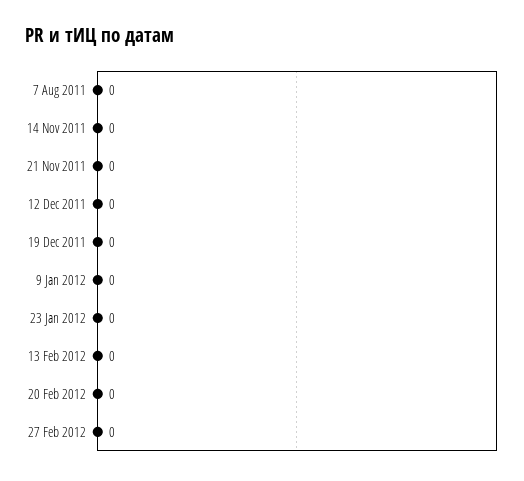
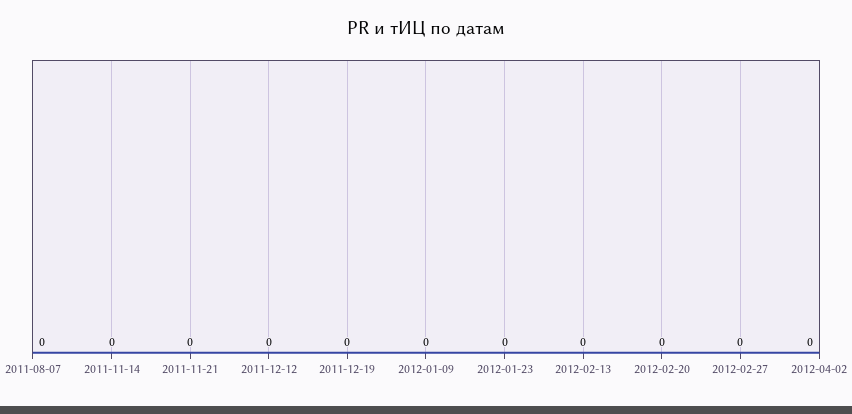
2012-04-02: none -> 0

